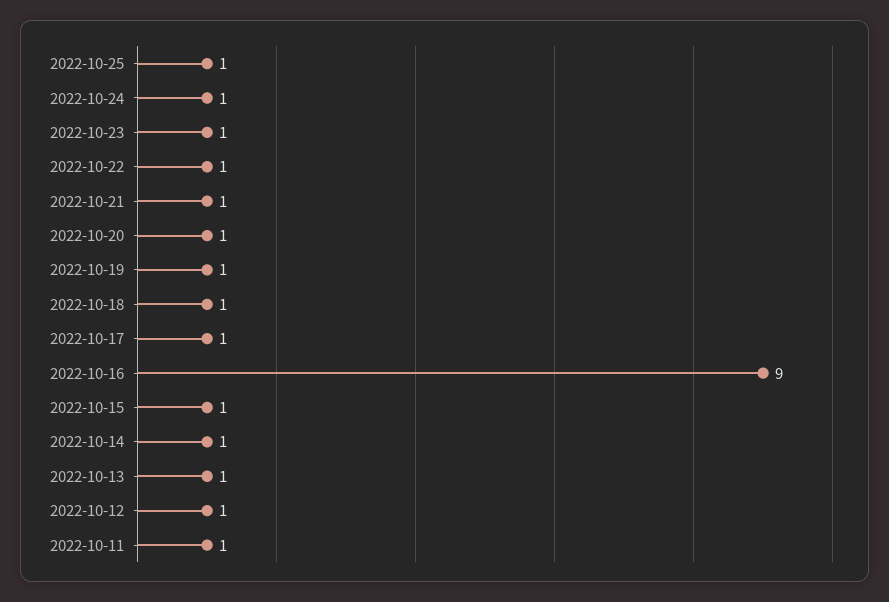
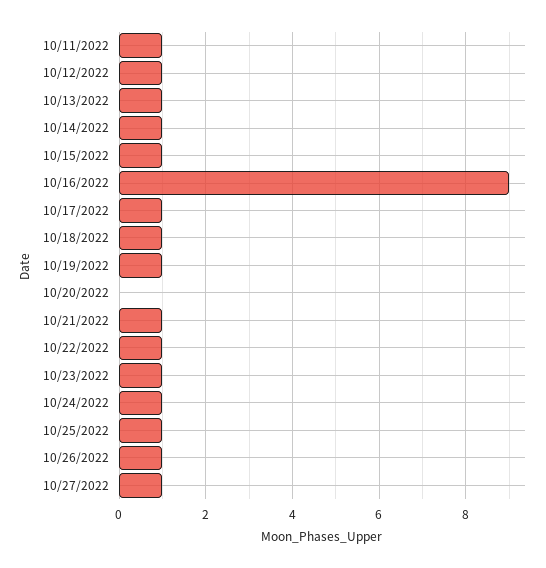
2022-10-20: 1 -> 0
10/26/2022: none -> 1
10/27/2022: none -> 1

